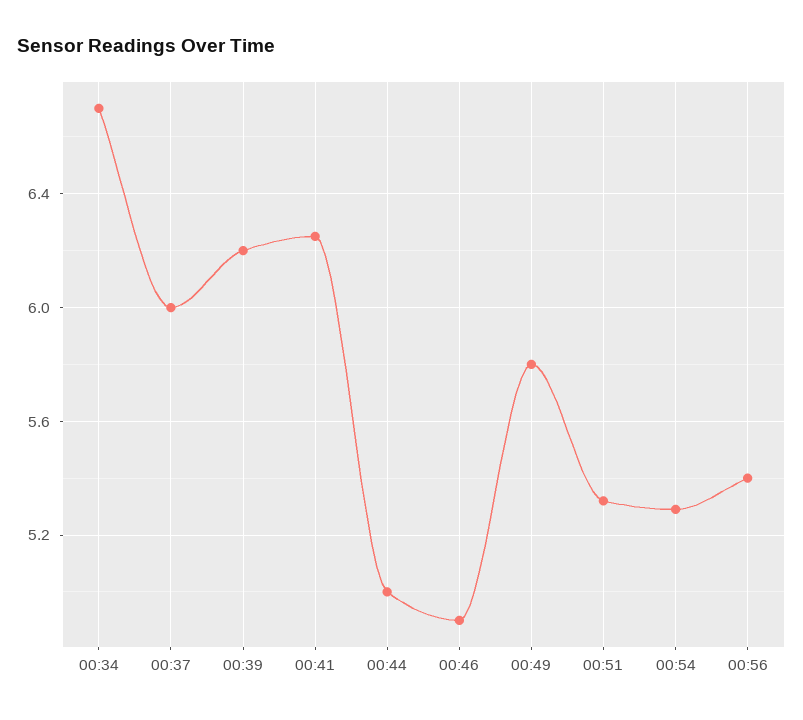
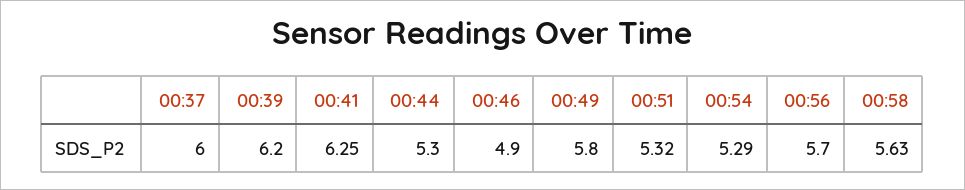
00:34: 6.7 -> none
00:44: 5 -> 5.3
00:56: 5.4 -> 5.7
00:58: none -> 5.63

